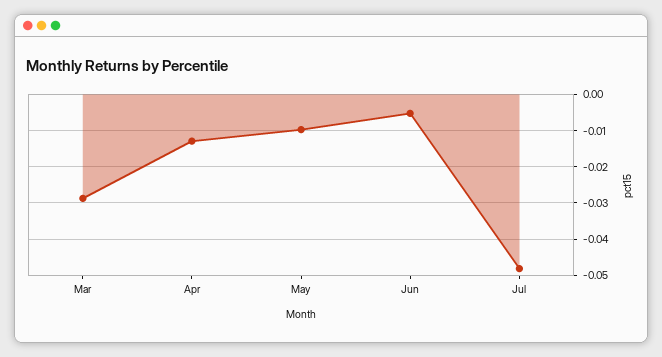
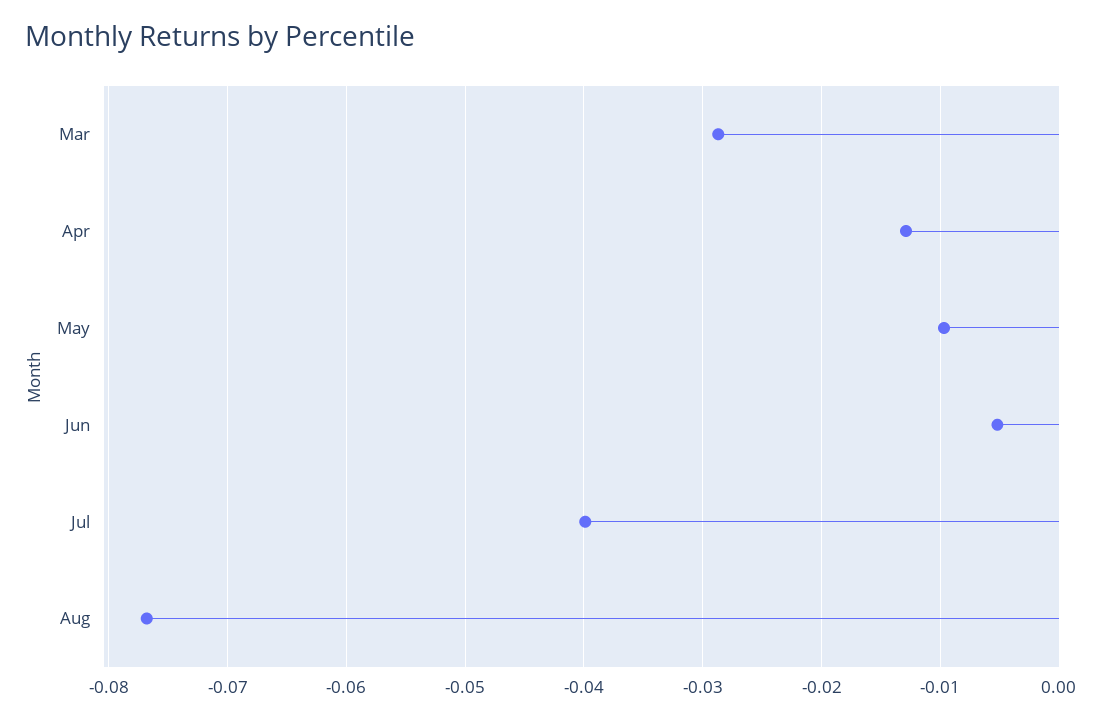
Jul: -0.048 -> -0.04
Aug: none -> -0.077

